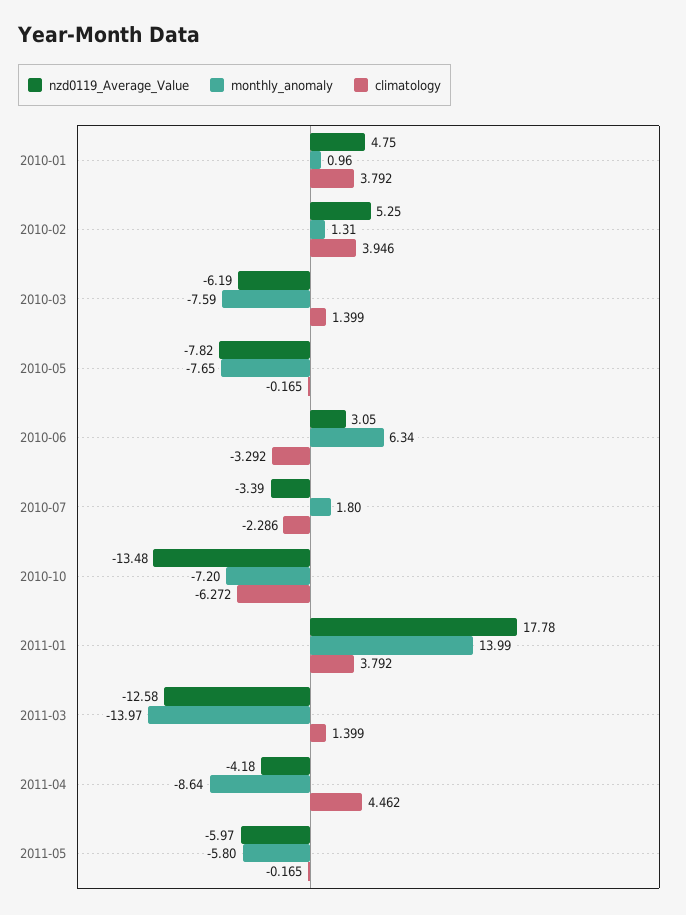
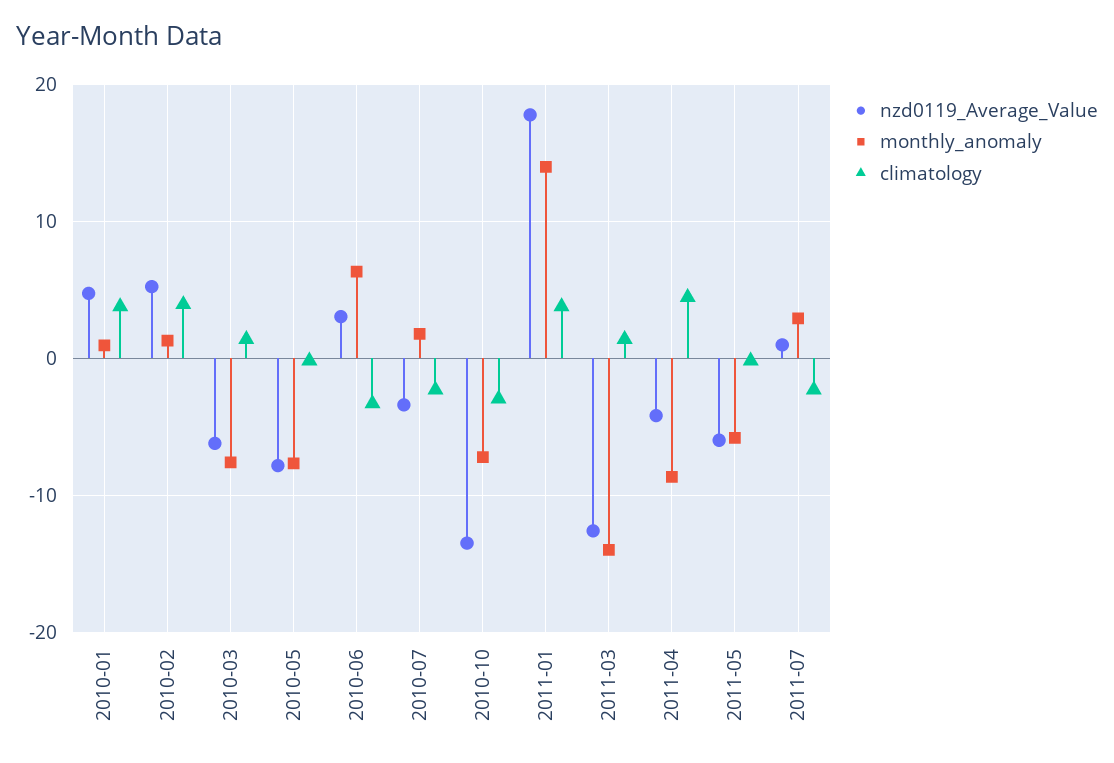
climatology, 2010-10: -6.272 -> -3
nzd0119_Average_Value, 2011-07: none -> 1
monthly_anomaly, 2011-07: none -> 3
climatology, 2011-07: none -> -2

